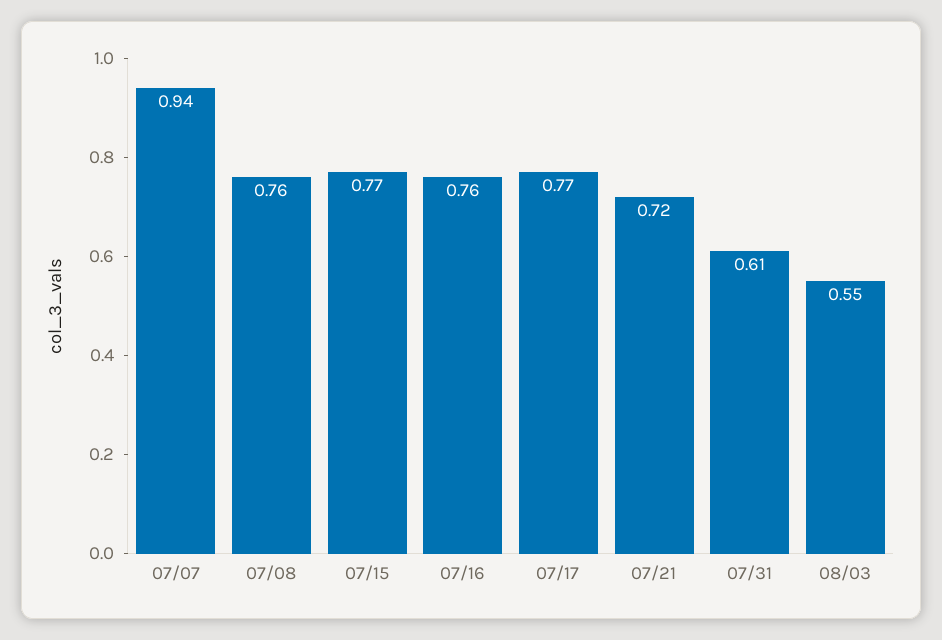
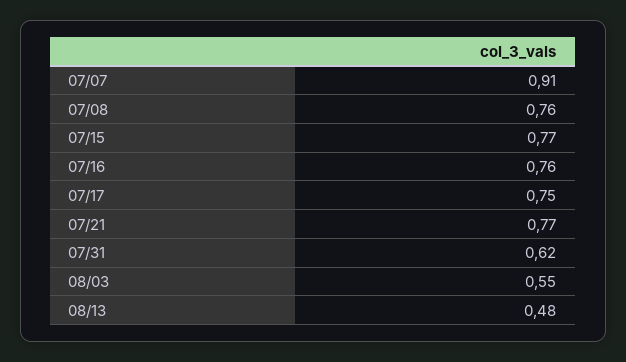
07/07: 0.94 -> 0.91
07/17: 0.77 -> 0.75
07/21: 0.72 -> 0.77
07/31: 0.61 -> 0.62
08/13: none -> 0.48

